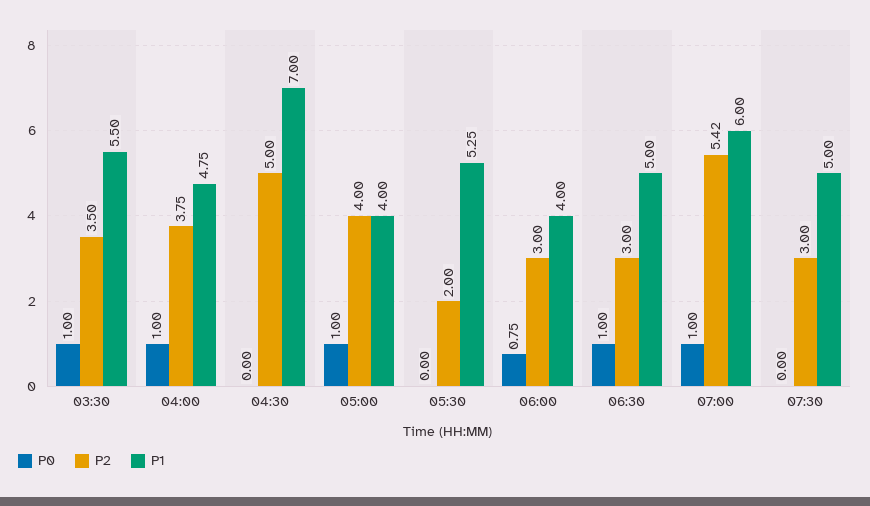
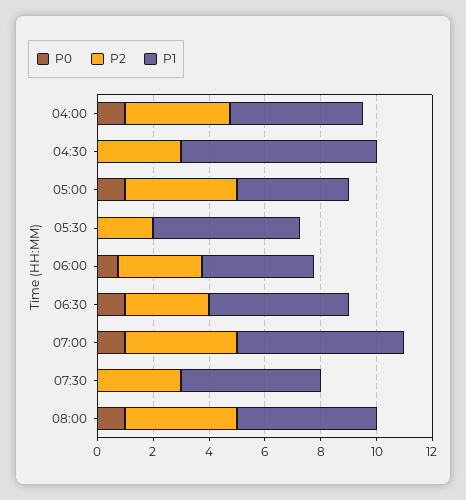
P0, 03:30: 1 -> none
P2, 03:30: 3.5 -> none
P1, 03:30: 5.5 -> none
P2, 04:30: 5 -> 3
P2, 07:00: 5.42 -> 4
P0, 08:00: none -> 1
P2, 08:00: none -> 4
P1, 08:00: none -> 5

